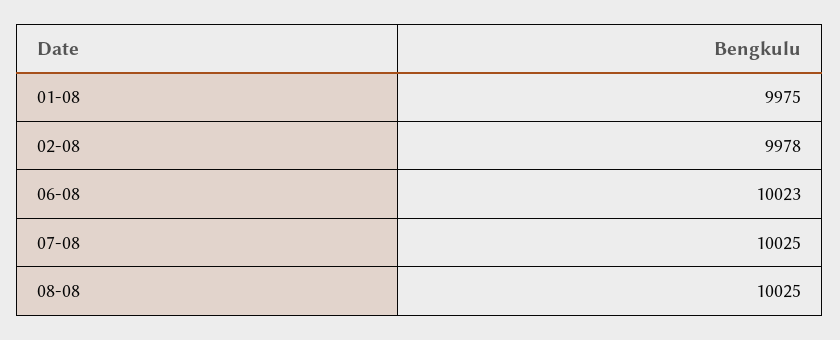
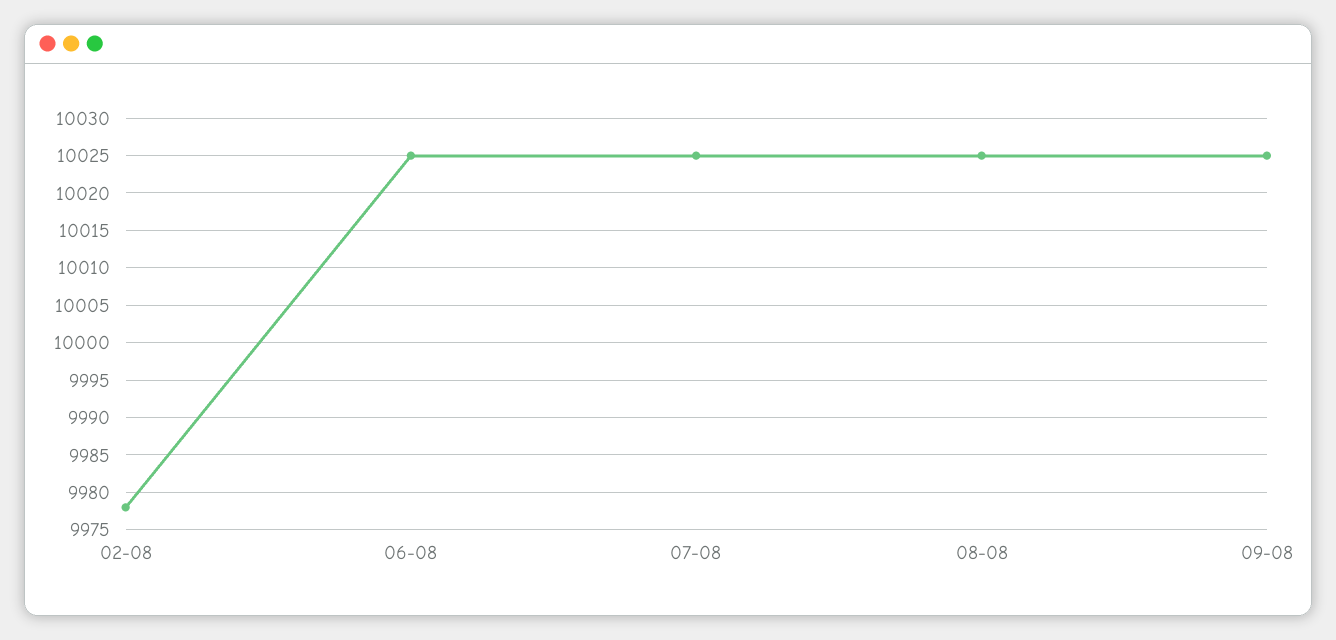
01-08: 9975 -> none
06-08: 10023 -> 10025
09-08: none -> 10025

